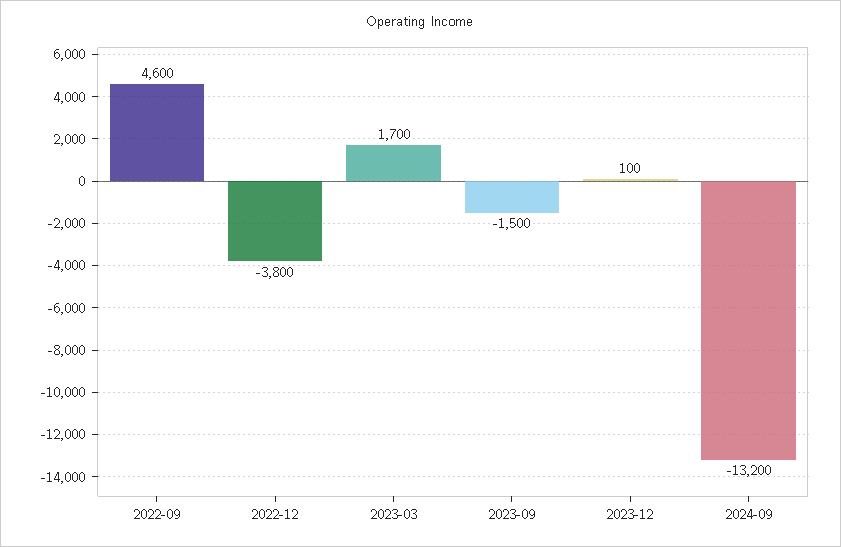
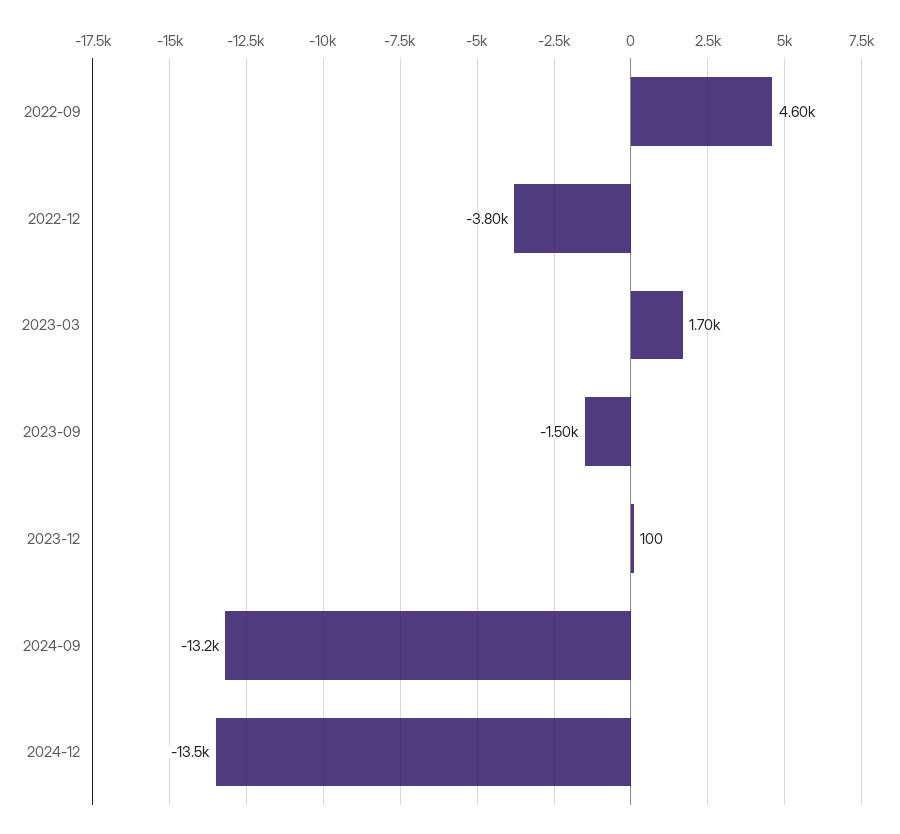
2024-12: none -> -13500

